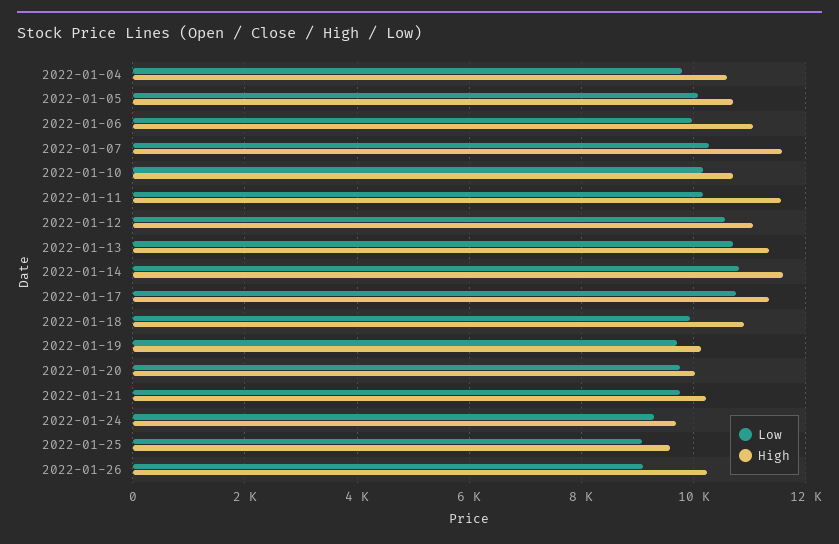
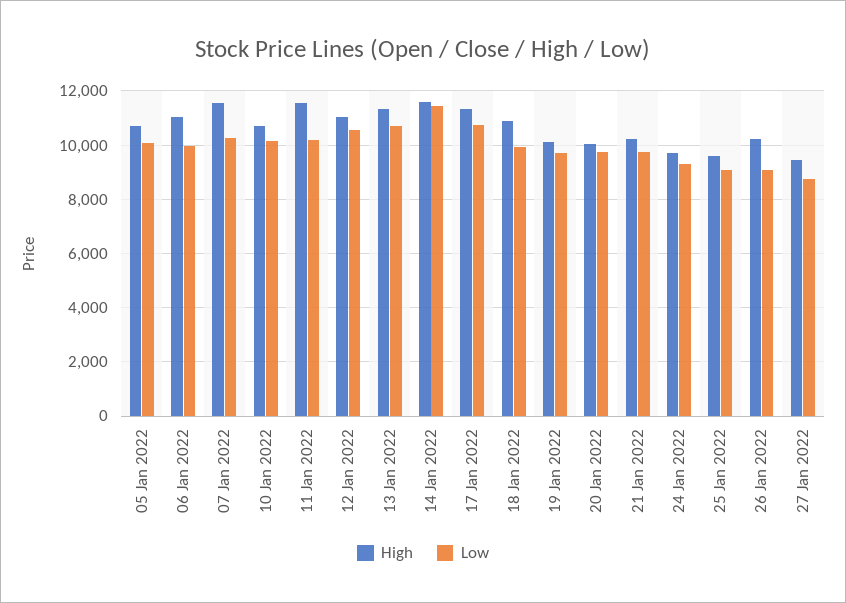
Low, 2022-01-04: 9800 -> none
High, 2022-01-04: 10600 -> none
Low, 2022-01-14: 10800 -> 11500
High, 27 Jan 2022: none -> 9500
Low, 27 Jan 2022: none -> 8750

